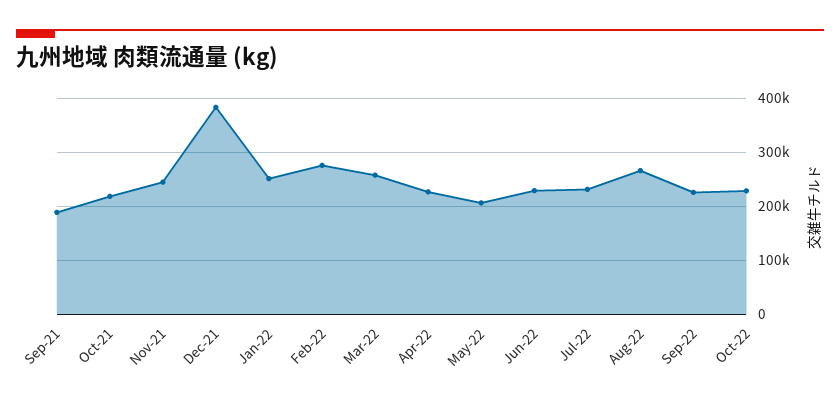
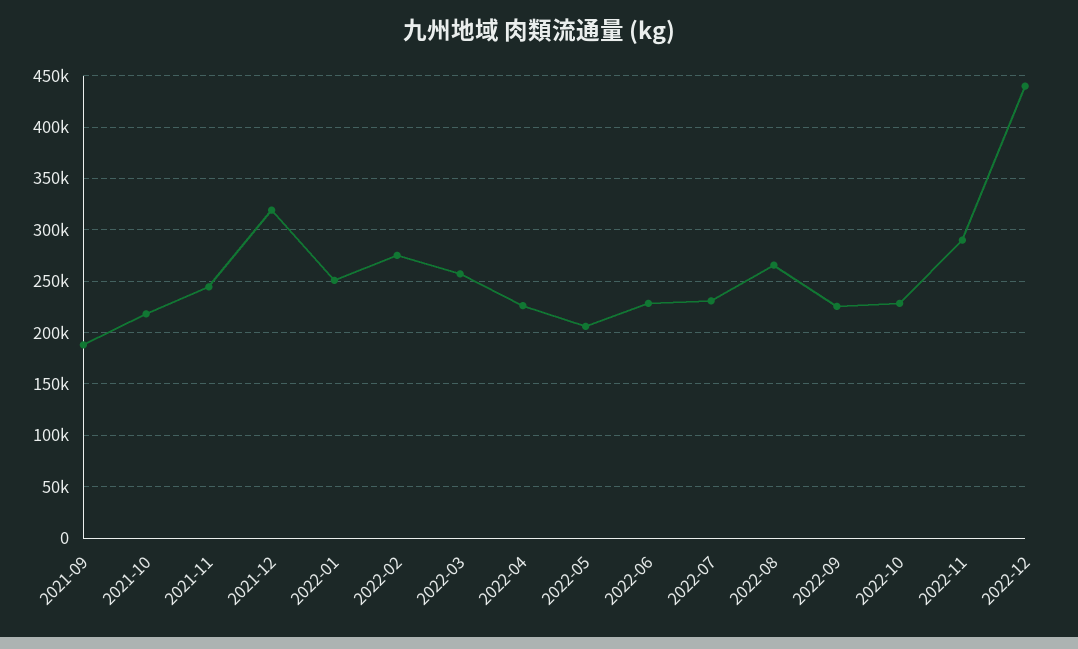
Dec-21: 380000 -> 320000
2022-11: none -> 290000
2022-12: none -> 440000

